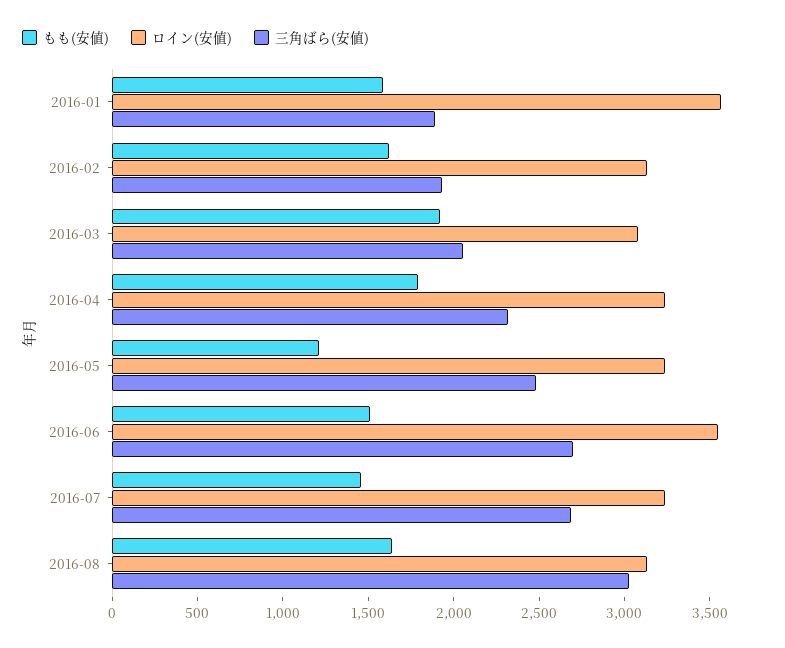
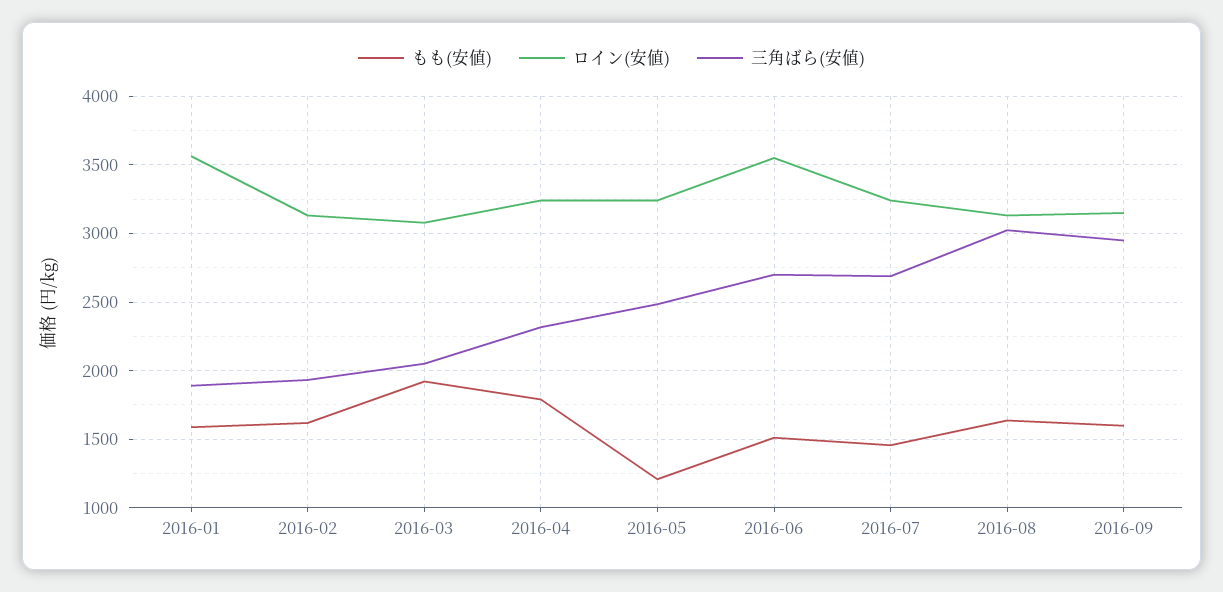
もも(安値), 2016-09: none -> 1600
ロイン(安値), 2016-09: none -> 3150
三角ばら(安値), 2016-09: none -> 2950

